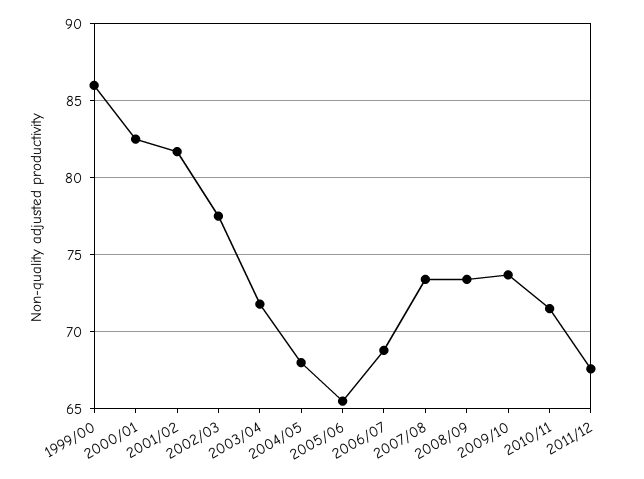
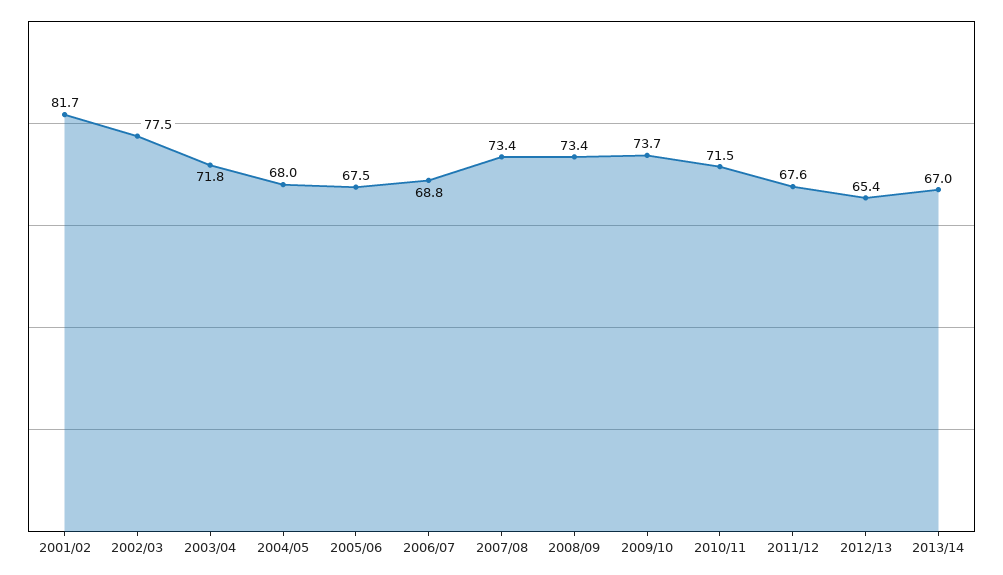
1999/00: 86 -> none
2000/01: 82.5 -> none
2005/06: 65.5 -> 67.5
2012/13: none -> 65.4
2013/14: none -> 67

